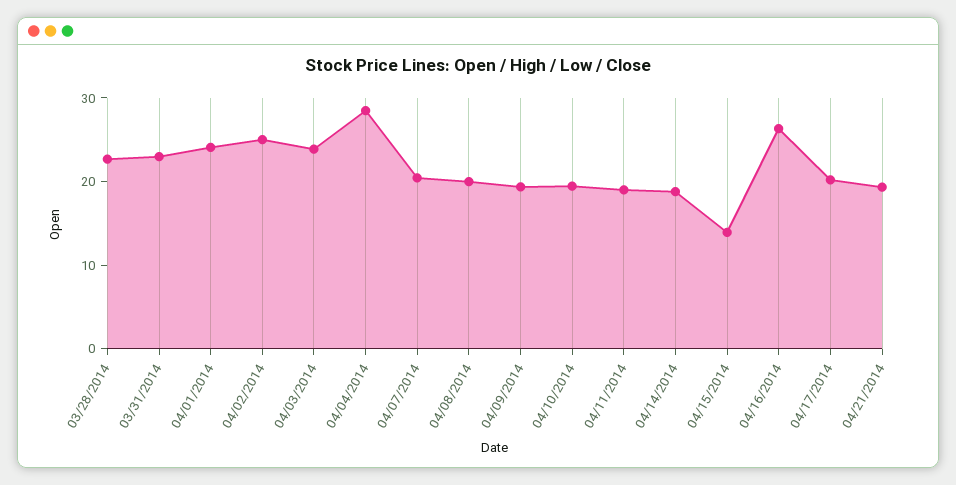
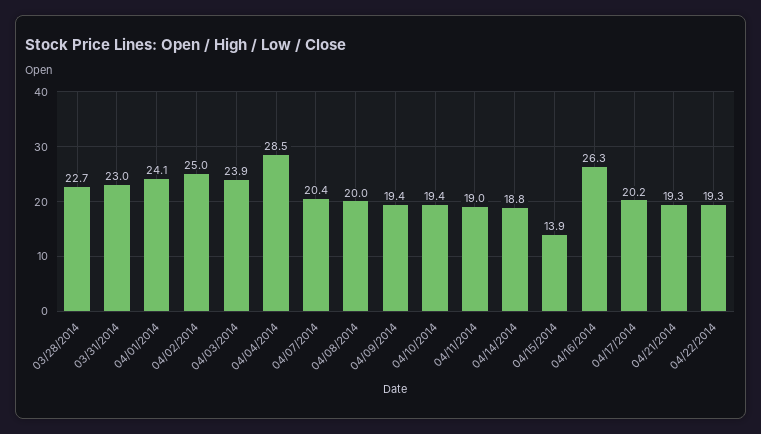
04/22/2014: none -> 19.3

